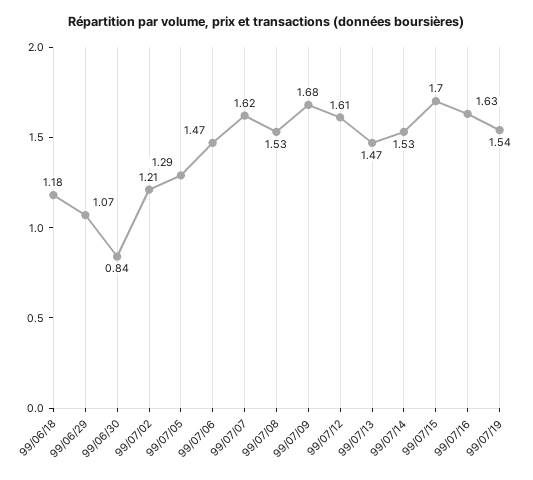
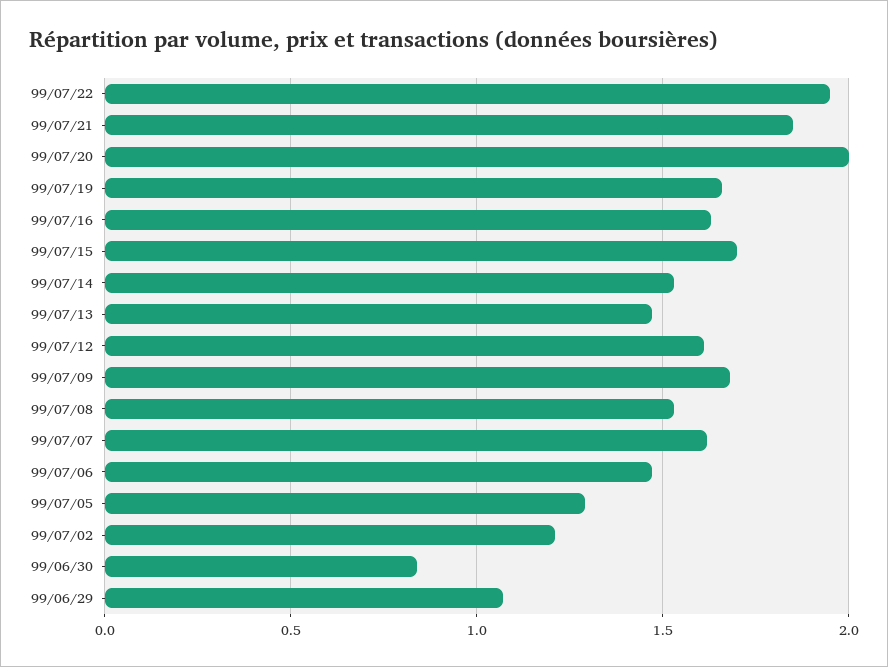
99/06/18: 1.18 -> none
99/07/19: 1.54 -> 1.65
99/07/22: none -> 1.95
99/07/21: none -> 1.85
99/07/20: none -> 2

